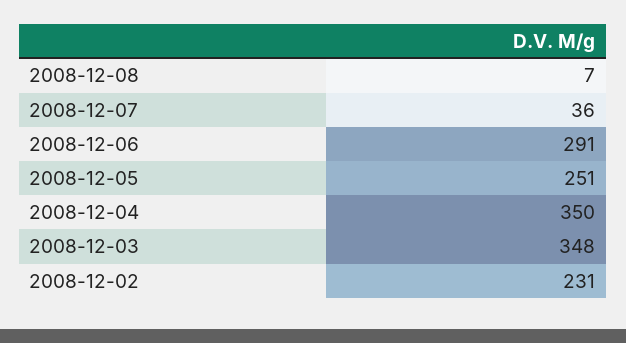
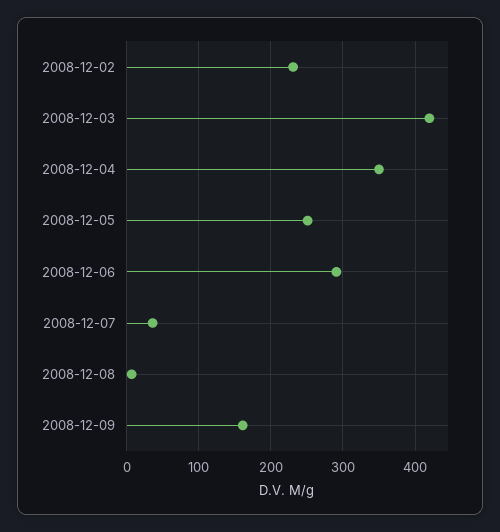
2008-12-03: 348 -> 420
2008-12-09: none -> 160

